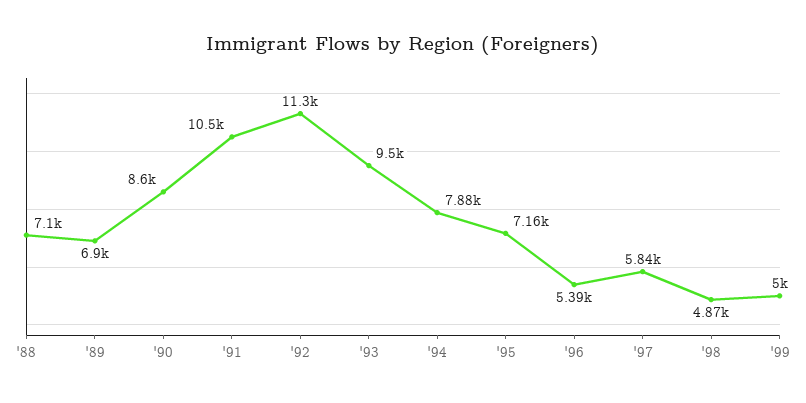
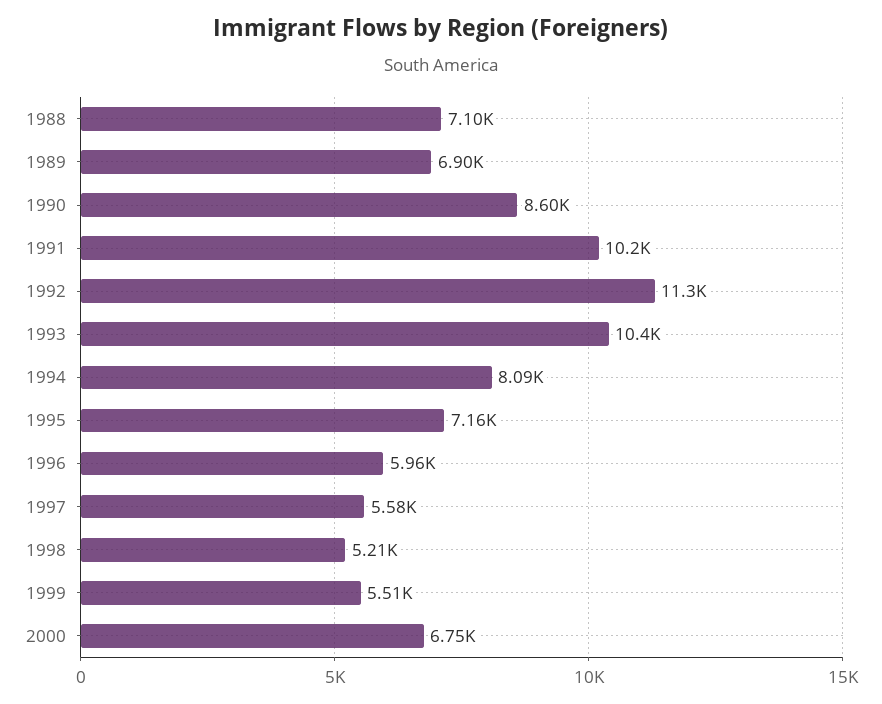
'91: 10500 -> 10200
'93: 9500 -> 10400
'94: 7880 -> 8090
'96: 5390 -> 5960
'97: 5840 -> 5580
'98: 4870 -> 5210
'99: 5000 -> 5510
2000: none -> 6750

